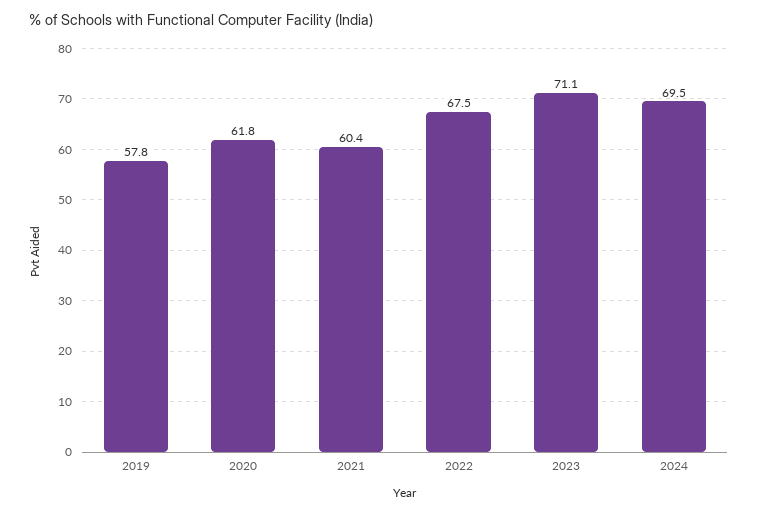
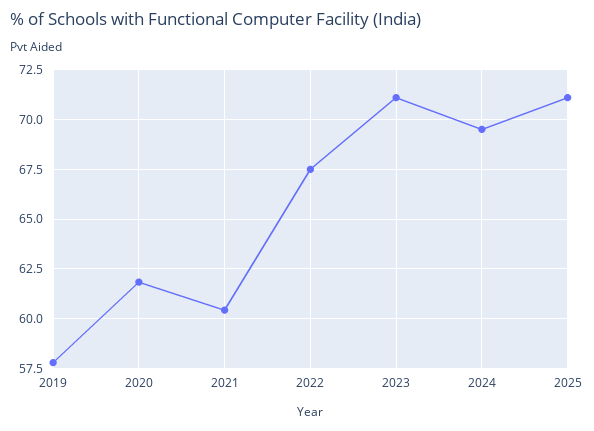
2025: none -> 71

